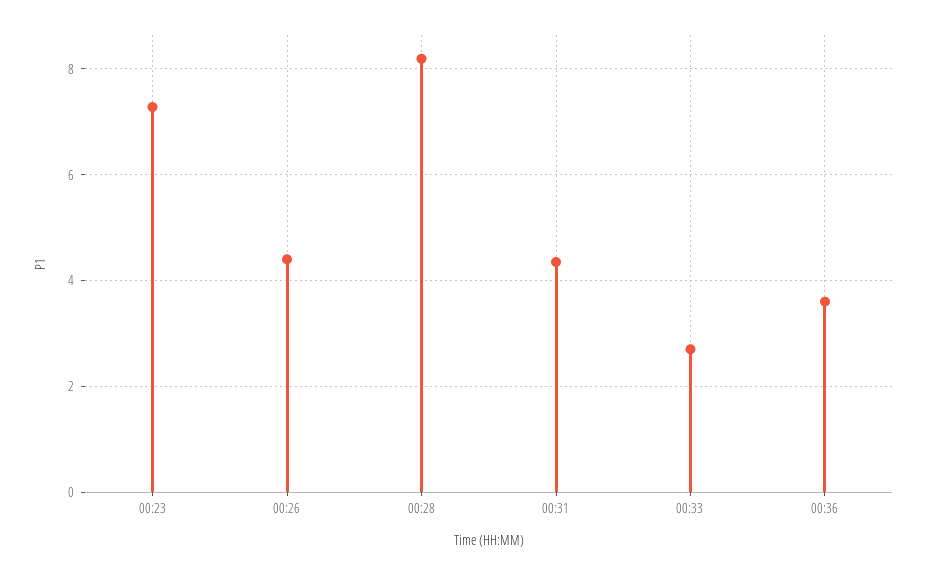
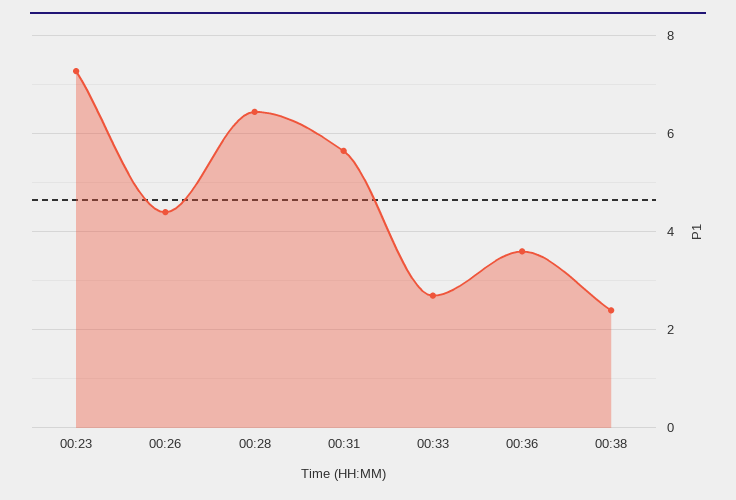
00:28: 8.2 -> 6.4
00:31: 4.4 -> 5.6
00:38: none -> 2.4

